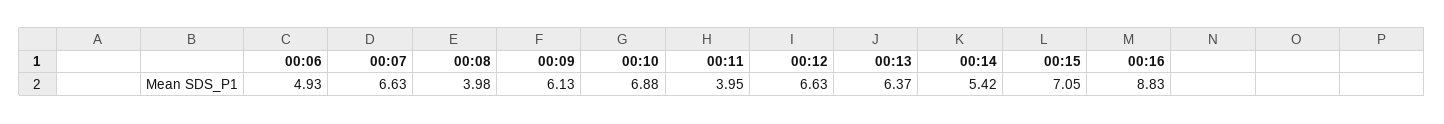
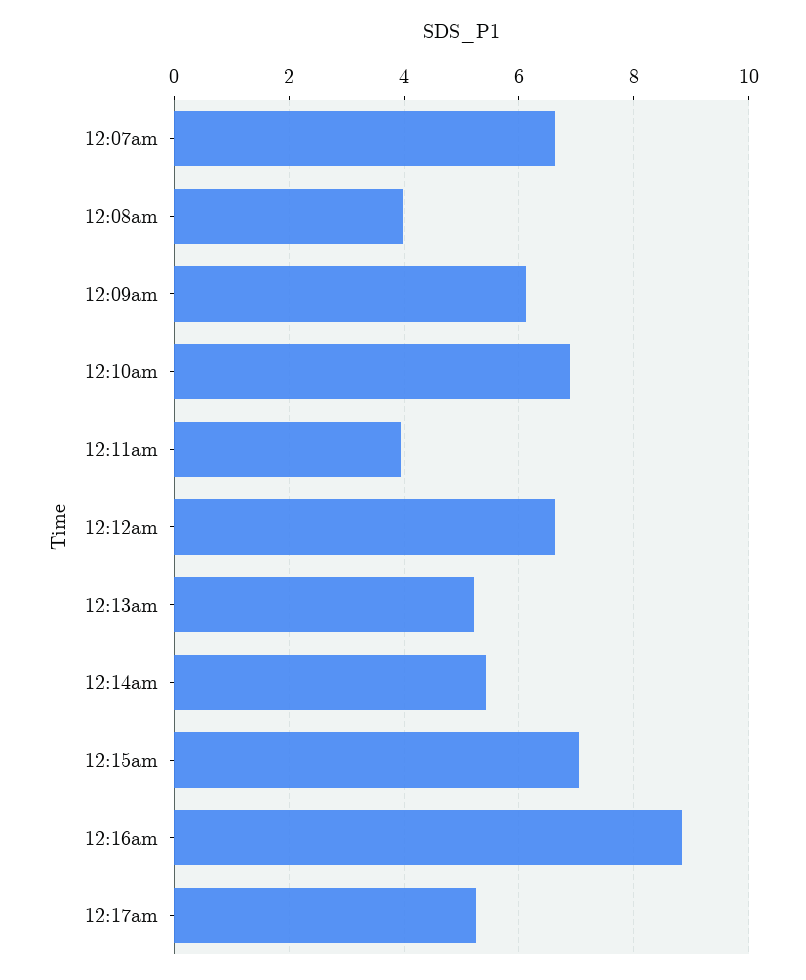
00:06: 4.93 -> none
00:13: 6.37 -> 5.2
12:17am: none -> 5.2

